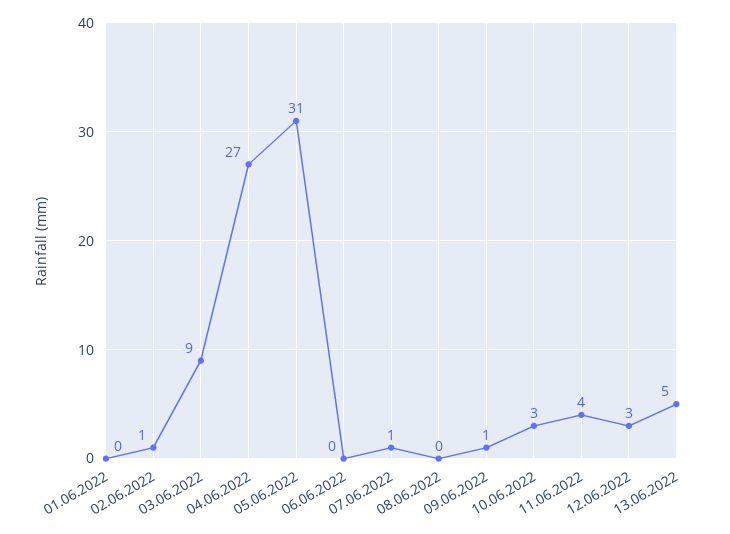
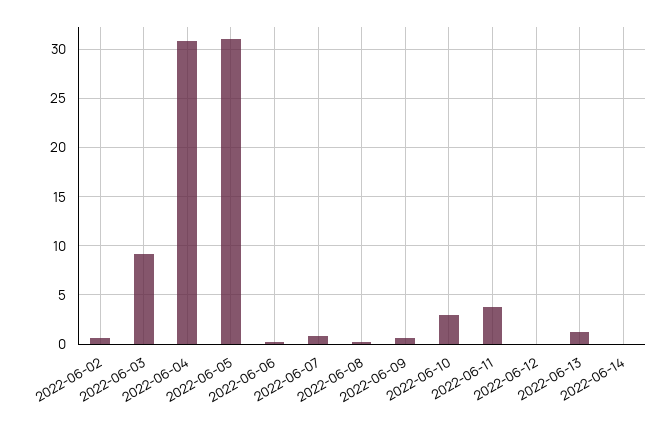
01.06.2022: 0 -> none
04.06.2022: 27 -> 31
12.06.2022: 3 -> 0
13.06.2022: 5 -> 1
2022-06-14: none -> 0

